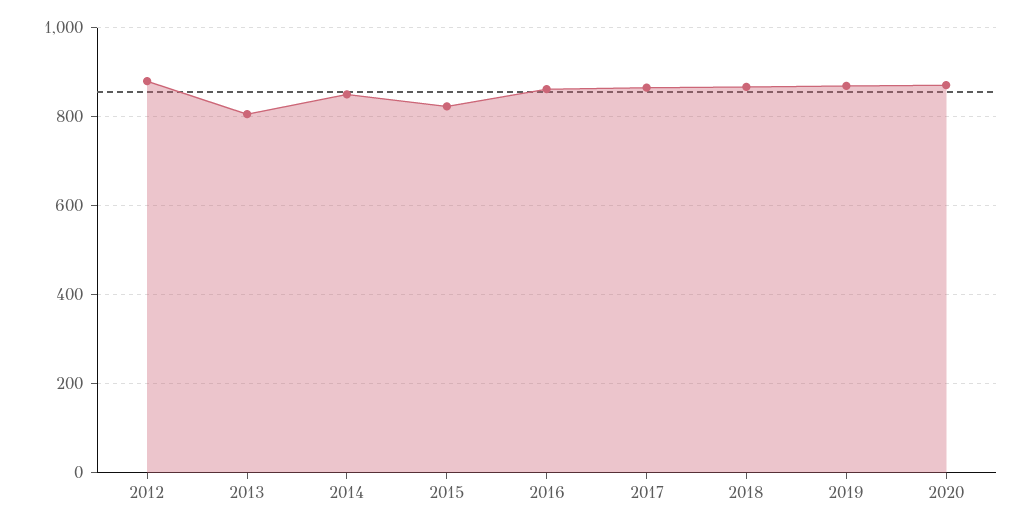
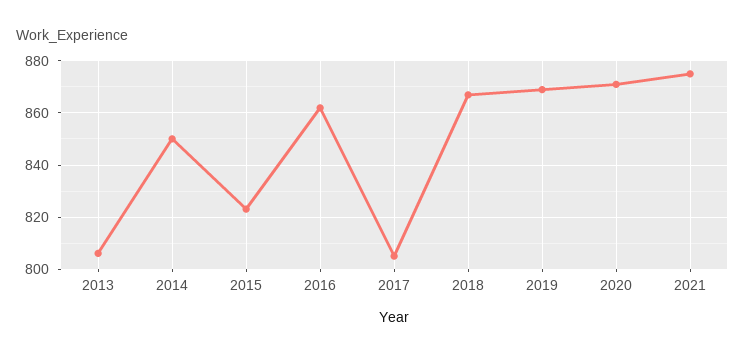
2012: 880 -> none
2017: 860 -> 805
2021: none -> 875

